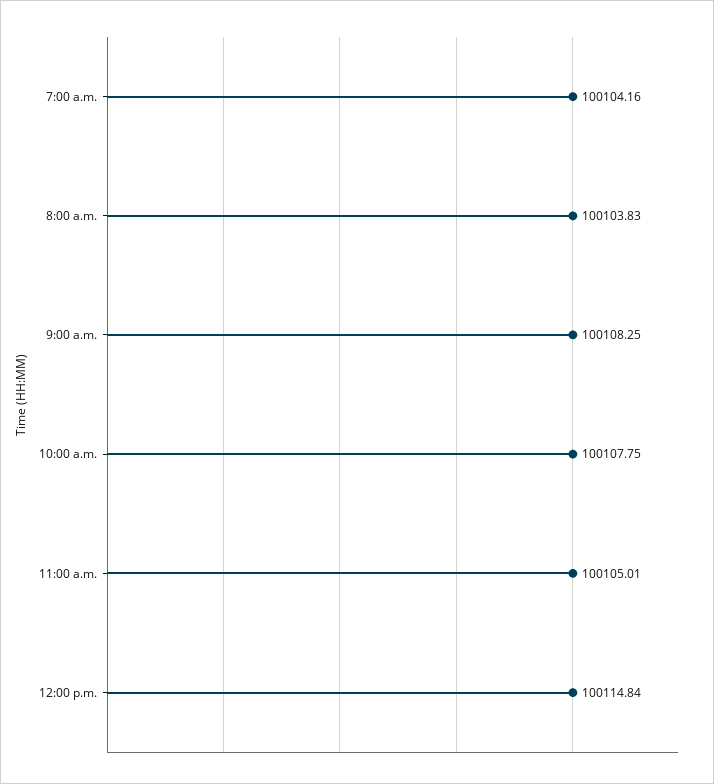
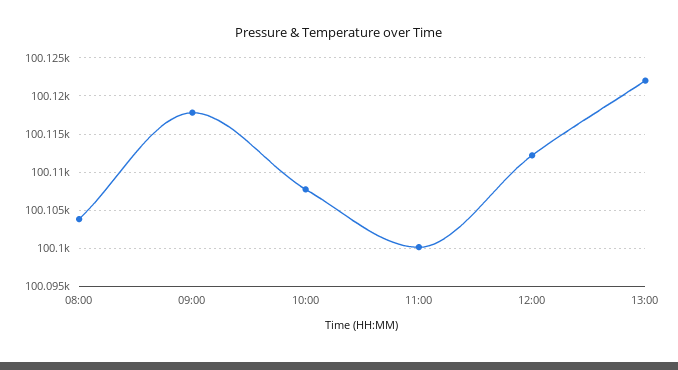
7:00 a.m.: 100104.16 -> none
9:00 a.m.: 100108.25 -> 100118
11:00 a.m.: 100105.01 -> 100100
12:00 p.m.: 100114.84 -> 100112
13:00: none -> 100122

